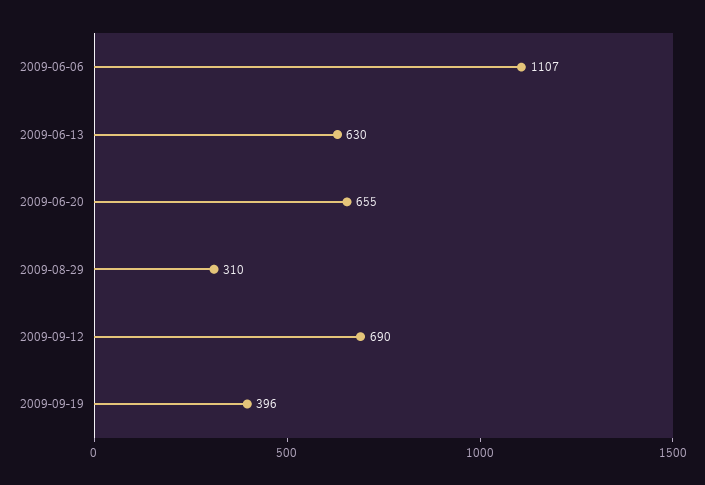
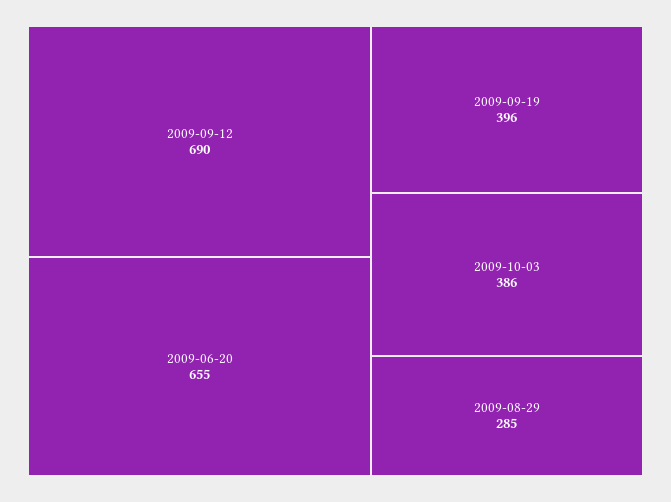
2009-06-06: 1107 -> none
2009-06-13: 630 -> none
2009-08-29: 310 -> 285
2009-10-03: none -> 386

